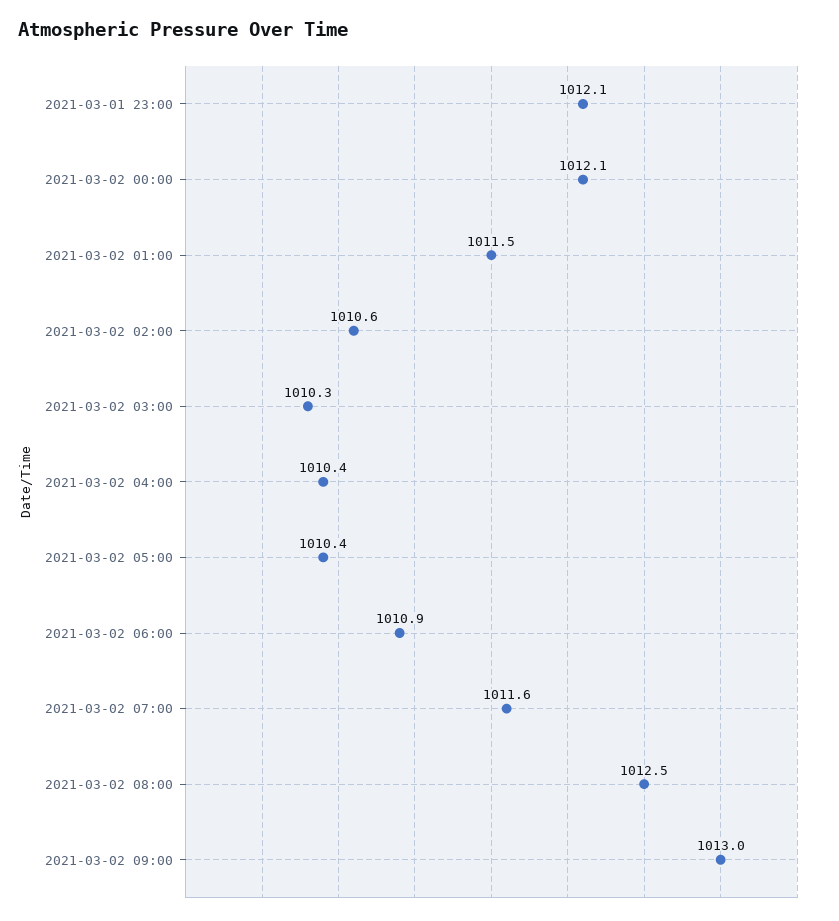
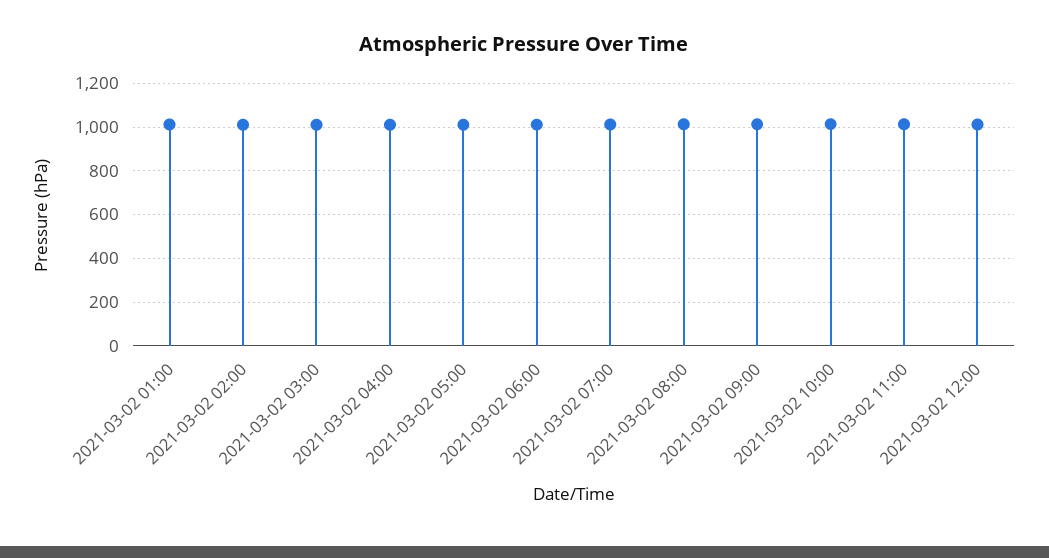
2021-03-01 23:00: 1012.1 -> none
2021-03-02 00:00: 1012.1 -> none
2021-03-02 10:00: none -> 1000
2021-03-02 11:00: none -> 1000
2021-03-02 12:00: none -> 1000

